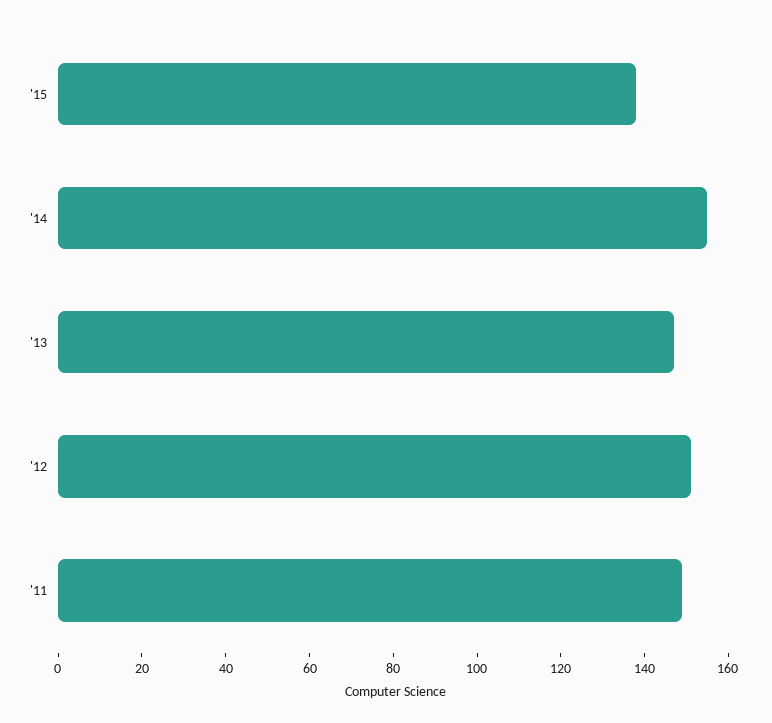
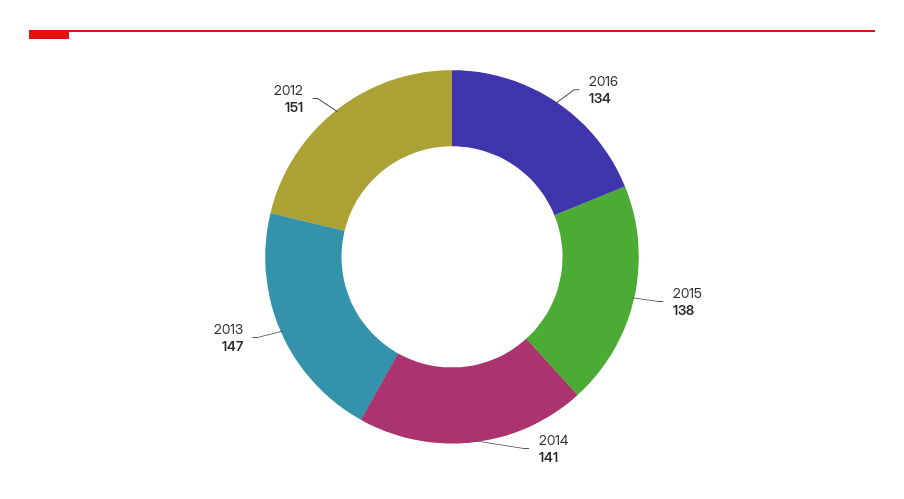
'14: 155 -> 141
'11: 150 -> none
2016: none -> 134

